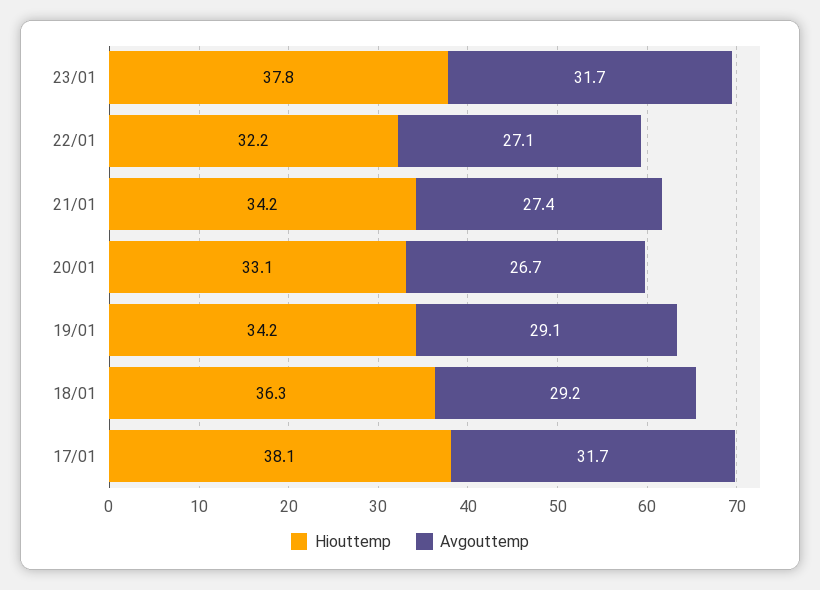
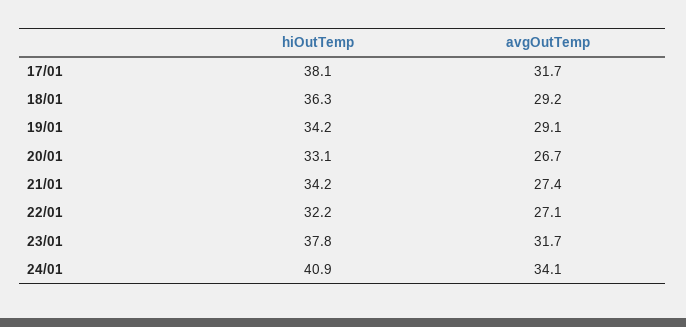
Hiouttemp, 24/01: none -> 40.9
Avgouttemp, 24/01: none -> 34.1

